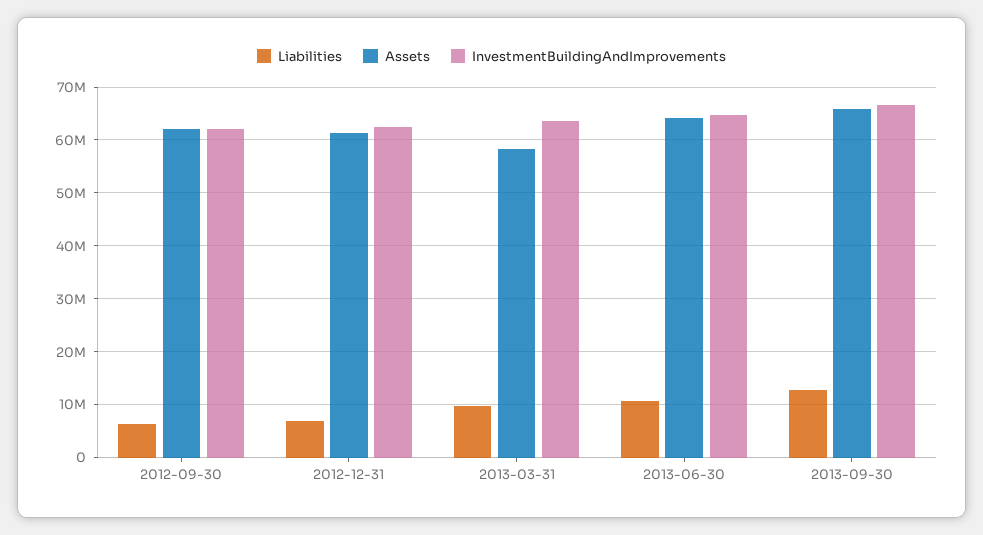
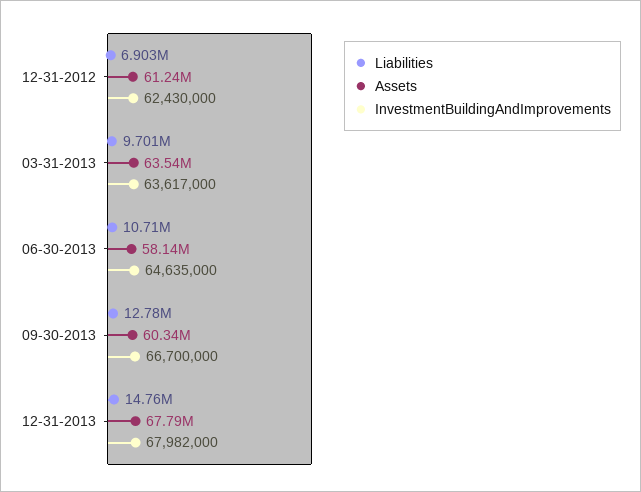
Liabilities, 2012-09-30: 6000000 -> none
Assets, 2012-09-30: 62000000 -> none
InvestmentBuildingAndImprovements, 2012-09-30: 62000000 -> none
Assets, 2013-03-31: 58000000 -> 63540000
Assets, 2013-06-30: 64000000 -> 58140000
Assets, 2013-09-30: 66000000 -> 60340000
Liabilities, 12-31-2013: none -> 14760000
Assets, 12-31-2013: none -> 67790000
InvestmentBuildingAndImprovements, 12-31-2013: none -> 67982000

